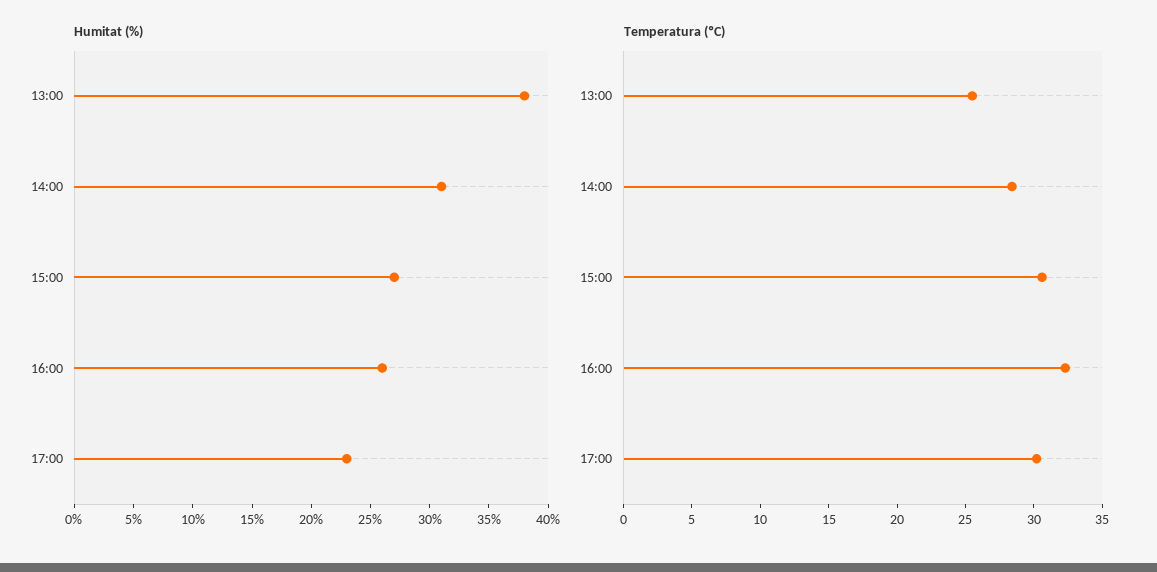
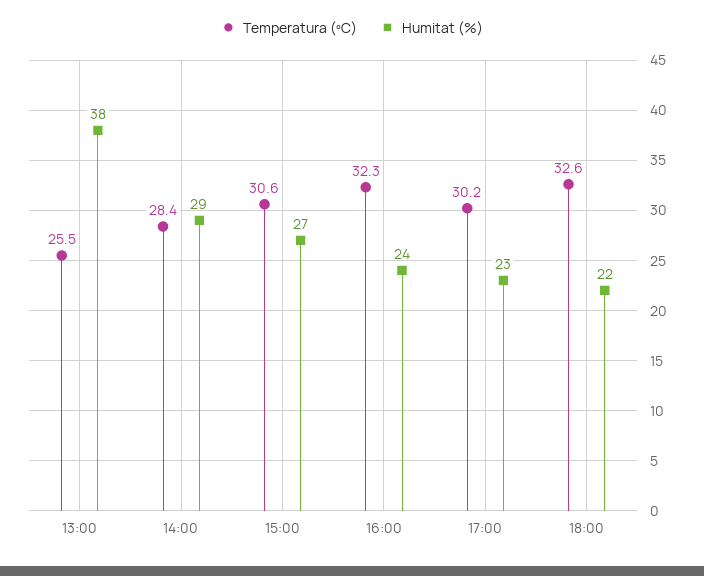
Humitat (%), 14:00: 31 -> 29
Humitat (%), 16:00: 26 -> 24
Temperatura (ºC), 18:00: none -> 32.6
Humitat (%), 18:00: none -> 22

